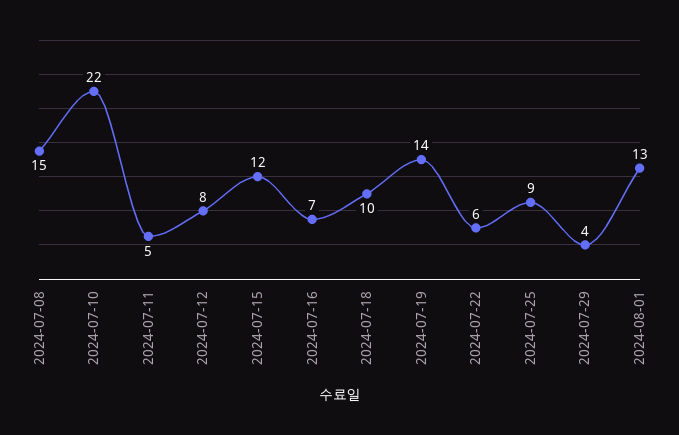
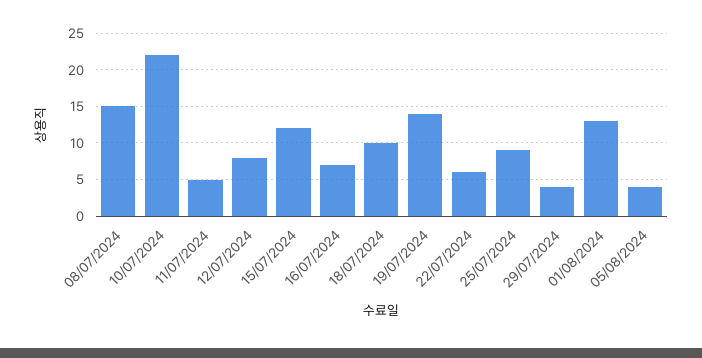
05/08/2024: none -> 4

